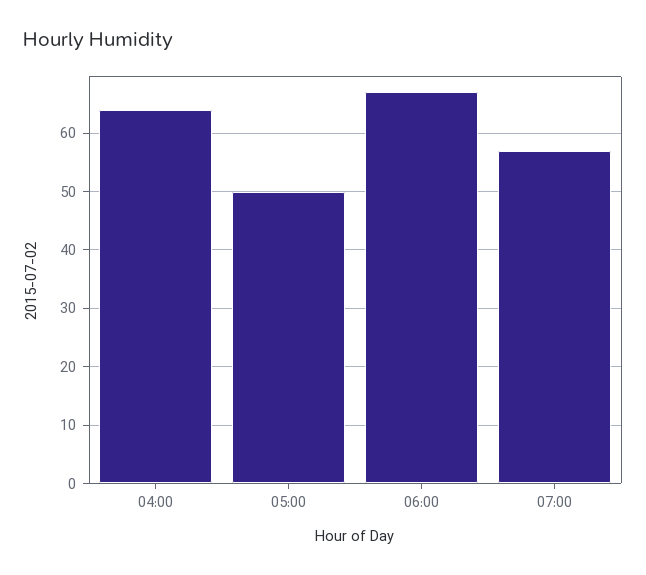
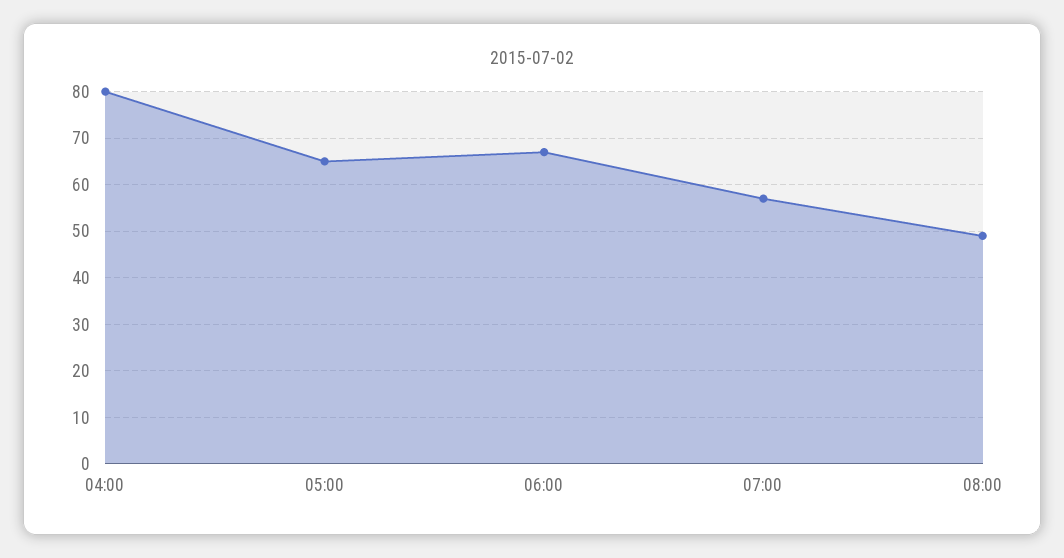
04:00: 65 -> 80
05:00: 50 -> 65
08:00: none -> 50

